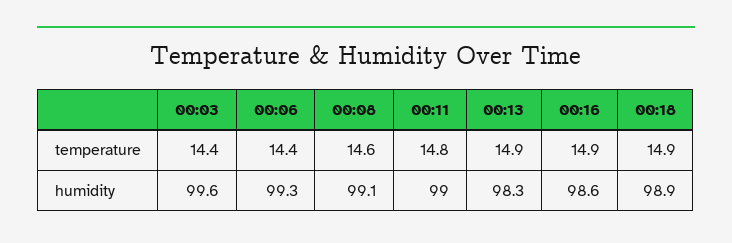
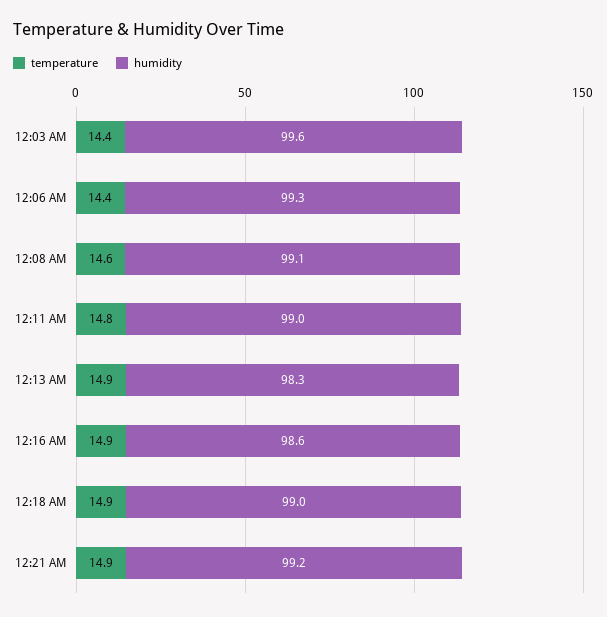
humidity, 00:18: 98.9 -> 99
temperature, 12:21 AM: none -> 14.9
humidity, 12:21 AM: none -> 99.2

